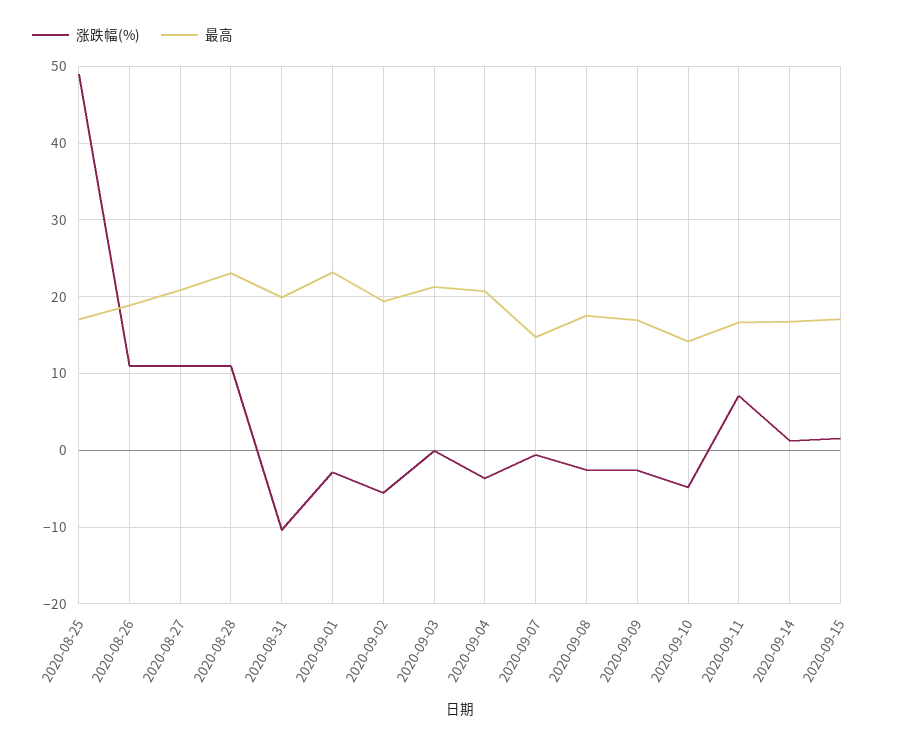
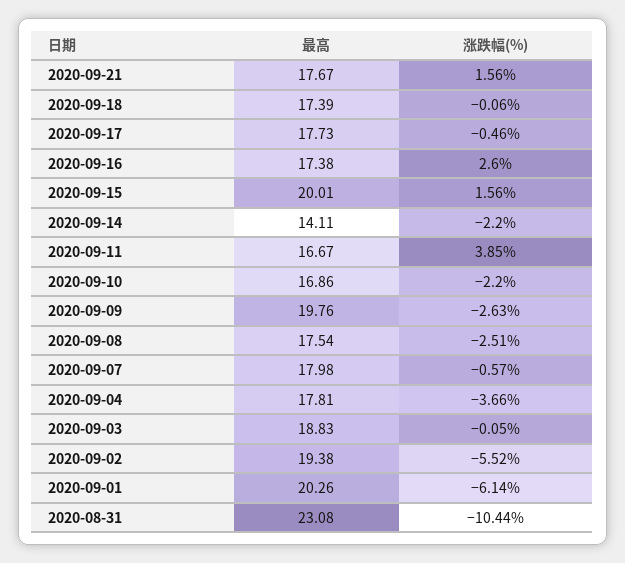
涨跌幅(%), 2020-08-25: 49 -> none
最高, 2020-08-25: 17 -> none
涨跌幅(%), 2020-08-26: 11 -> none
最高, 2020-08-26: 19 -> none
涨跌幅(%), 2020-08-27: 11 -> none
最高, 2020-08-27: 21 -> none
涨跌幅(%), 2020-08-28: 11 -> none
最高, 2020-08-28: 23 -> none
最高, 2020-08-31: 20 -> 23.08
涨跌幅(%), 2020-09-01: -3 -> -6.14
最高, 2020-09-01: 23 -> 20.26
最高, 2020-09-03: 21 -> 18.83
最高, 2020-09-04: 21 -> 17.81
最高, 2020-09-07: 15 -> 17.98
最高, 2020-09-09: 17 -> 19.76
涨跌幅(%), 2020-09-10: -5 -> -2.2
最高, 2020-09-10: 14 -> 16.86
涨跌幅(%), 2020-09-11: 7 -> 3.85
涨跌幅(%), 2020-09-14: 1 -> -2.2
最高, 2020-09-14: 17 -> 14.11
最高, 2020-09-15: 17 -> 20.01
最高, 2020-09-21: none -> 17.67
涨跌幅(%), 2020-09-21: none -> 1.56
最高, 2020-09-18: none -> 17.39
涨跌幅(%), 2020-09-18: none -> -0.06
最高, 2020-09-17: none -> 17.73
涨跌幅(%), 2020-09-17: none -> -0.46
最高, 2020-09-16: none -> 17.38
涨跌幅(%), 2020-09-16: none -> 2.6

